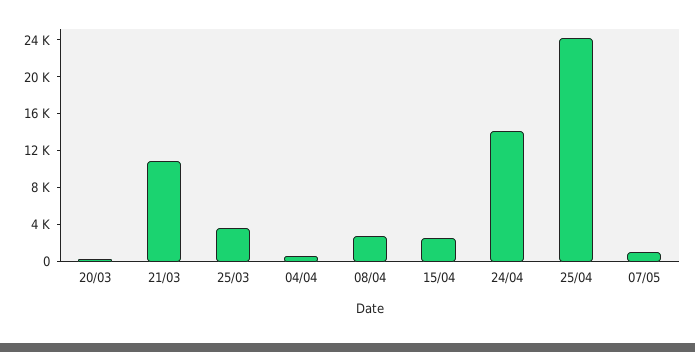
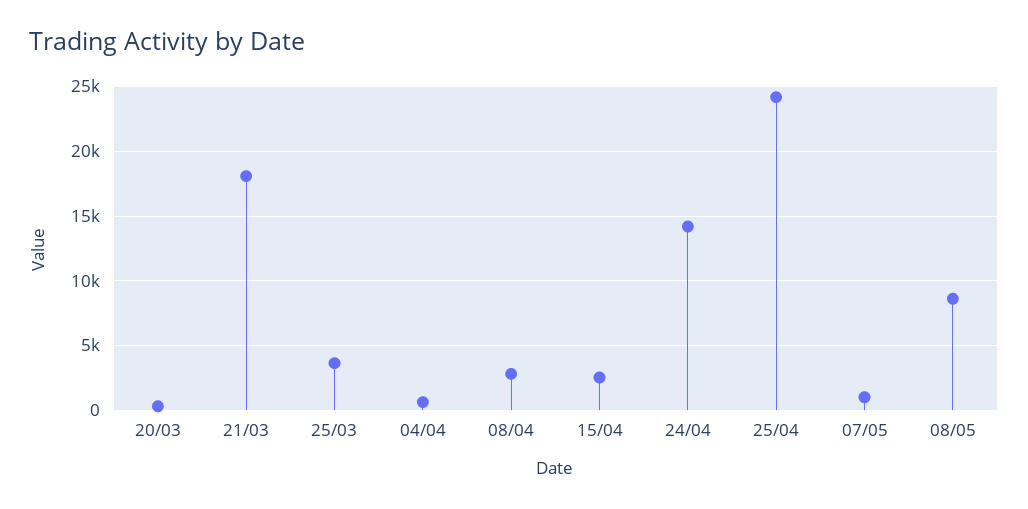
21/03: 11000 -> 18000
08/05: none -> 8500

